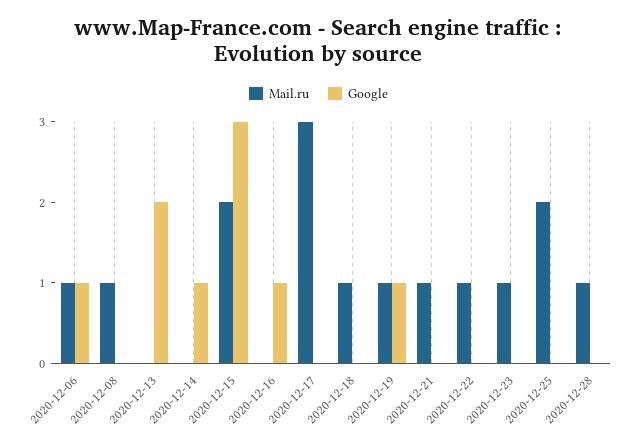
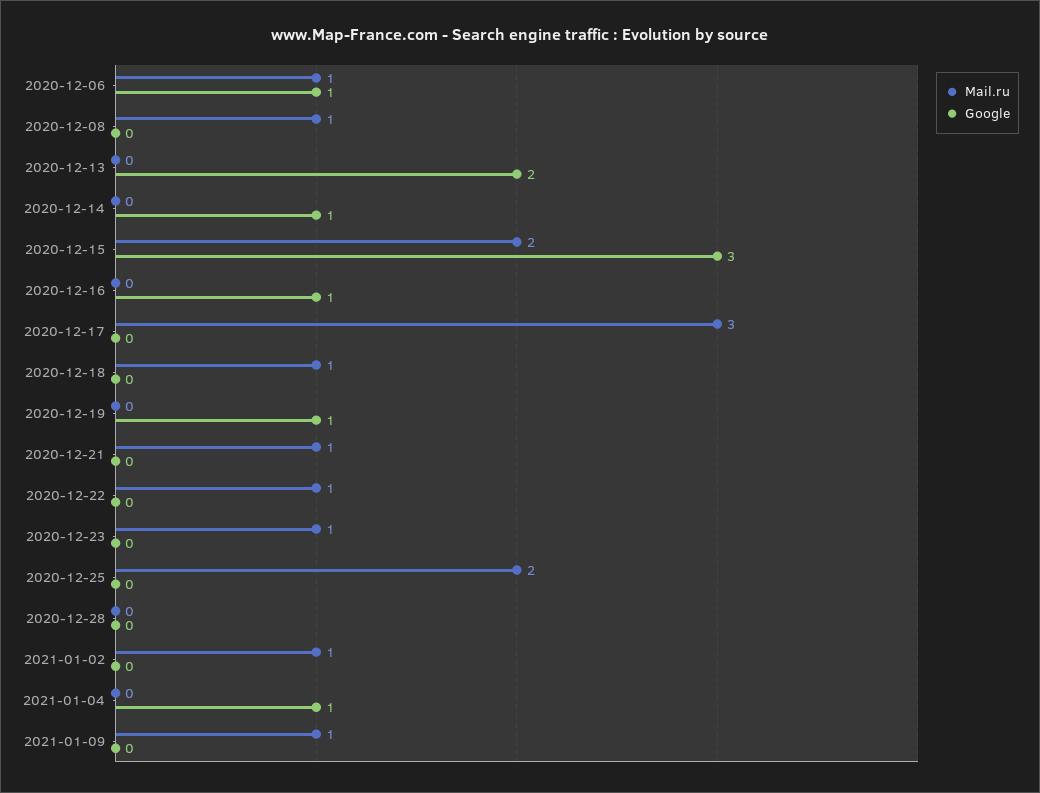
Mail.ru, 2020-12-19: 1 -> 0
Mail.ru, 2020-12-28: 1 -> 0
Mail.ru, 2021-01-02: none -> 1
Google, 2021-01-02: none -> 0
Mail.ru, 2021-01-04: none -> 0
Google, 2021-01-04: none -> 1
Mail.ru, 2021-01-09: none -> 1
Google, 2021-01-09: none -> 0

